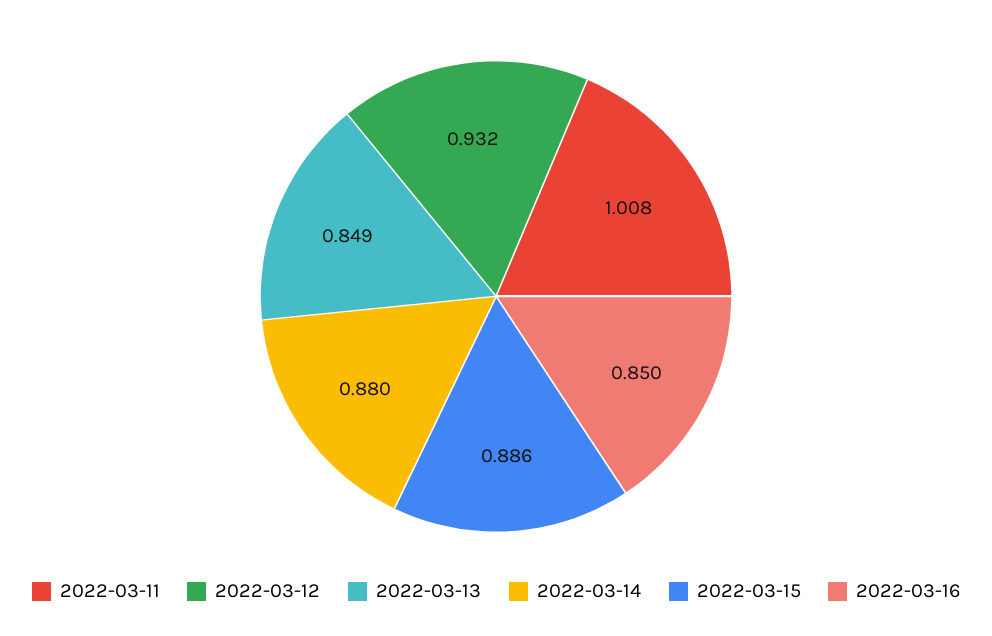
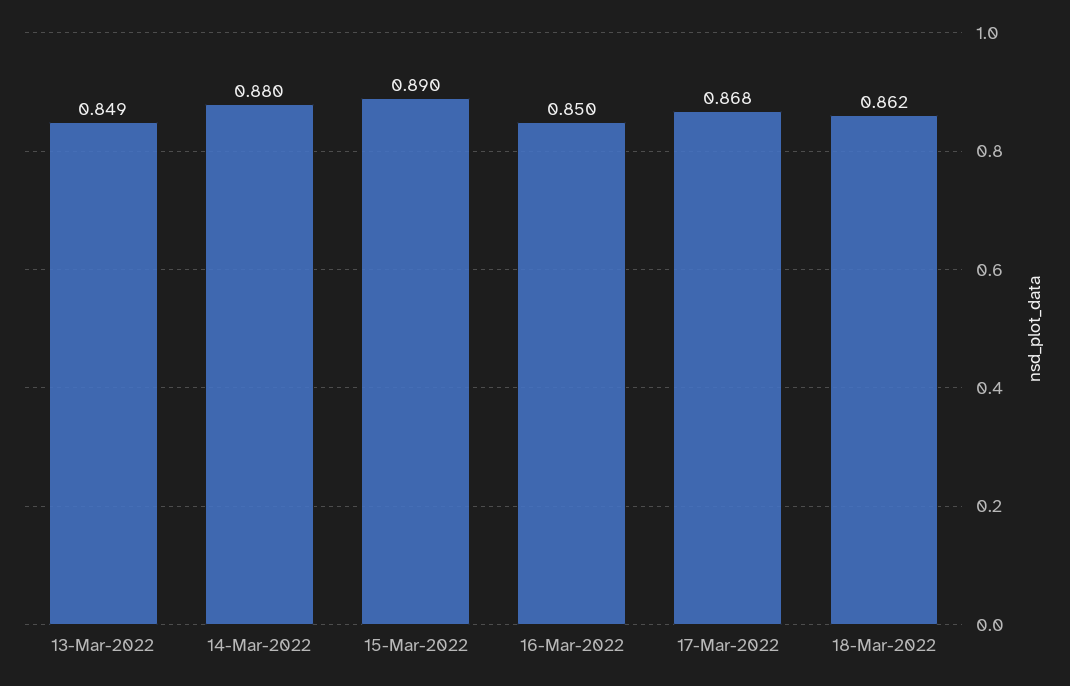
2022-03-11: 1.008 -> none
2022-03-12: 0.932 -> none
2022-03-15: 0.886 -> 0.89
17-Mar-2022: none -> 0.868
18-Mar-2022: none -> 0.862

